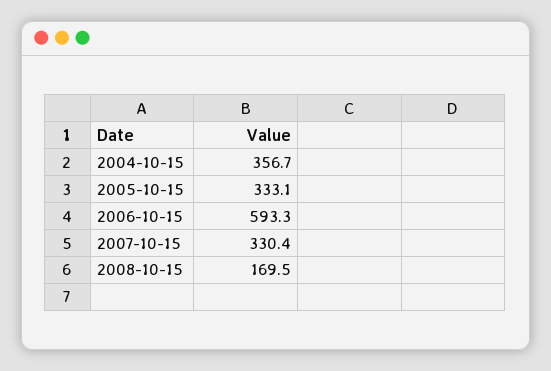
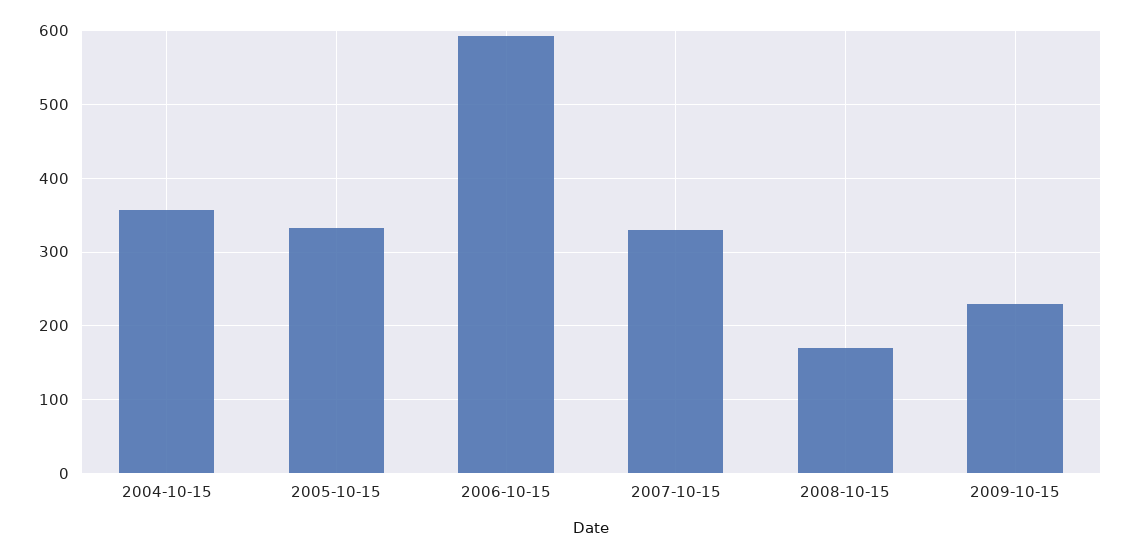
2009-10-15: none -> 230

